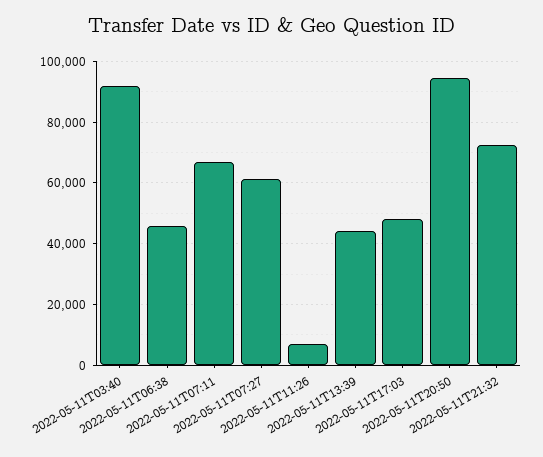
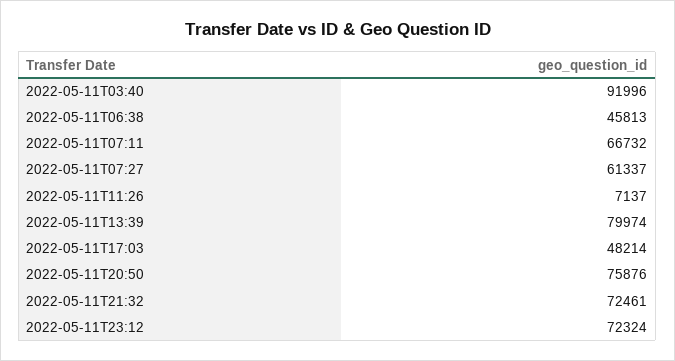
2022-05-11T13:39: 44000 -> 79974
2022-05-11T20:50: 94000 -> 75876
2022-05-11T23:12: none -> 72324

